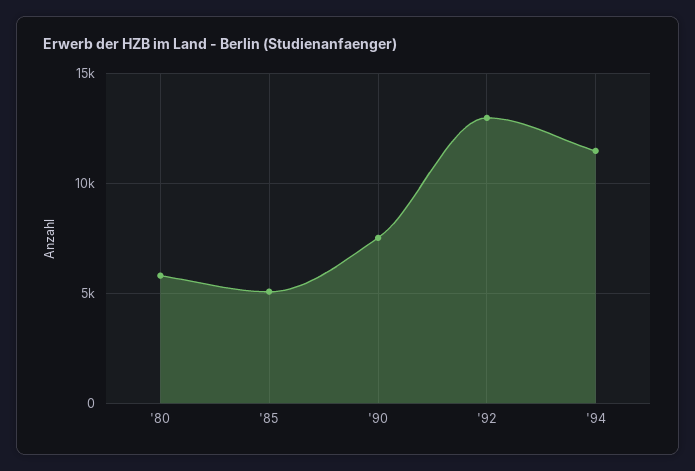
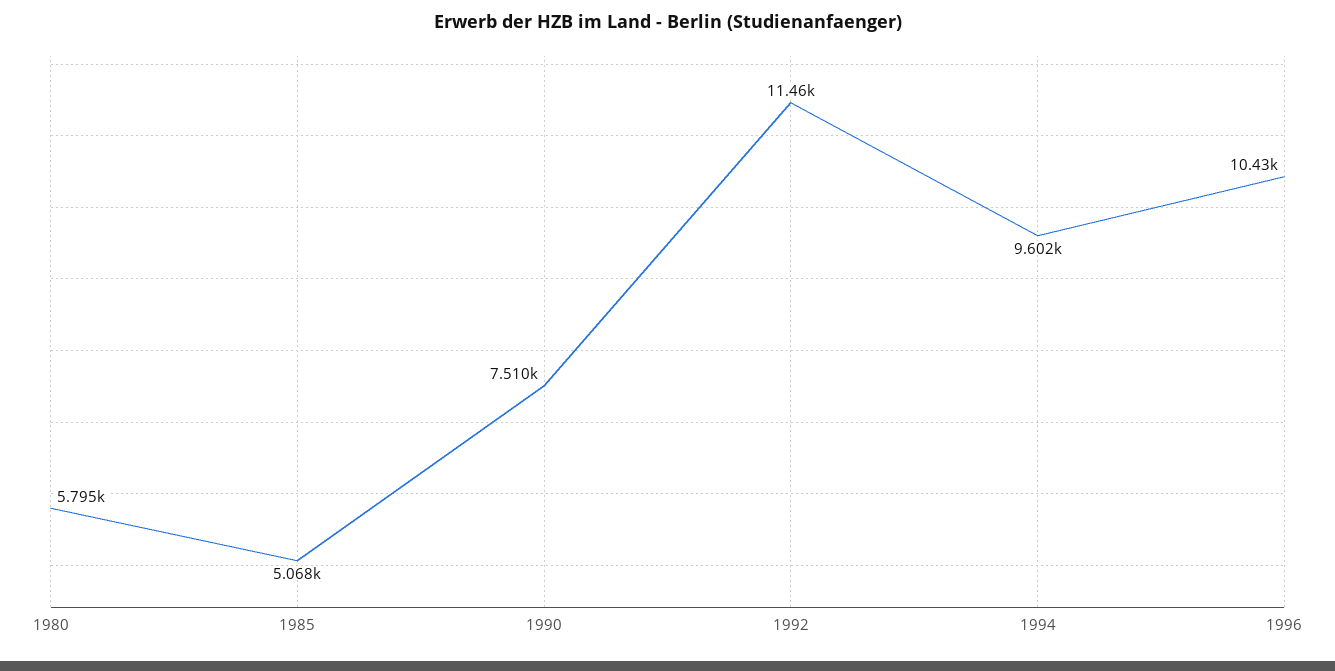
'92: 13000 -> 11460
'94: 11500 -> 9602
1996: none -> 10430

